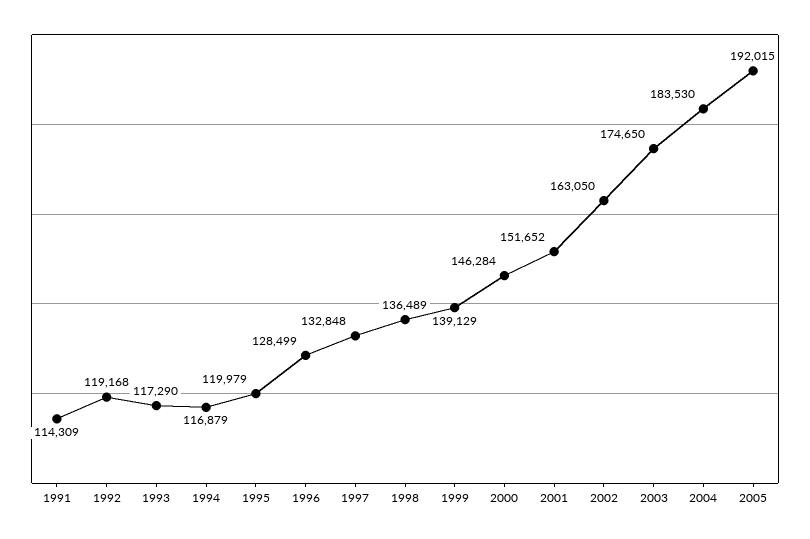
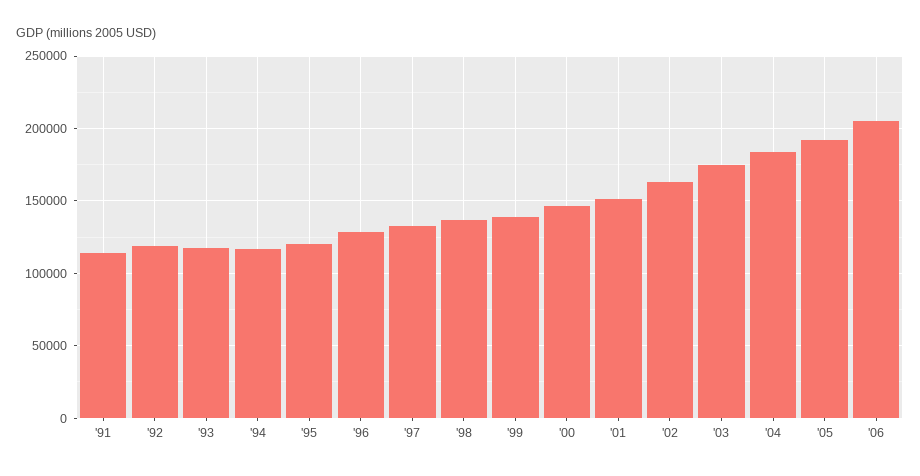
'06: none -> 205000

